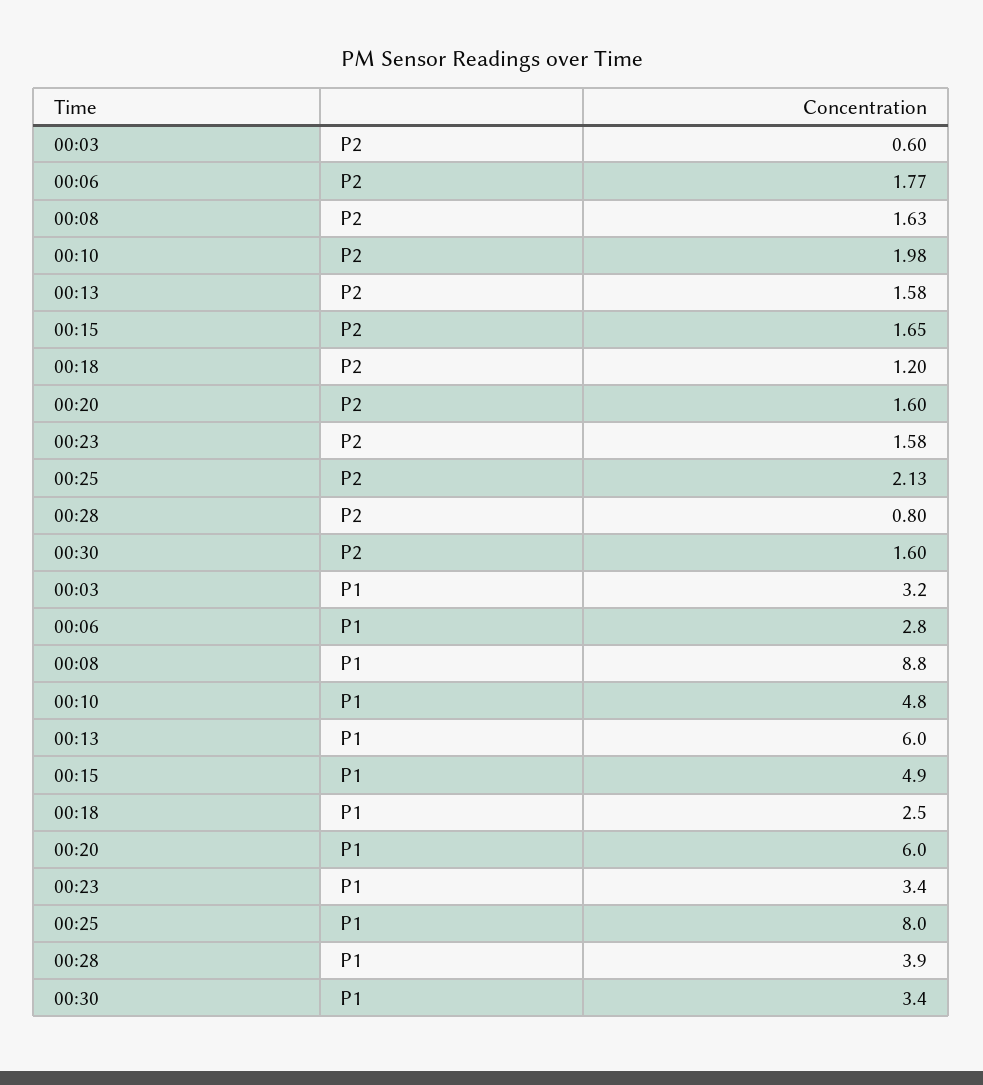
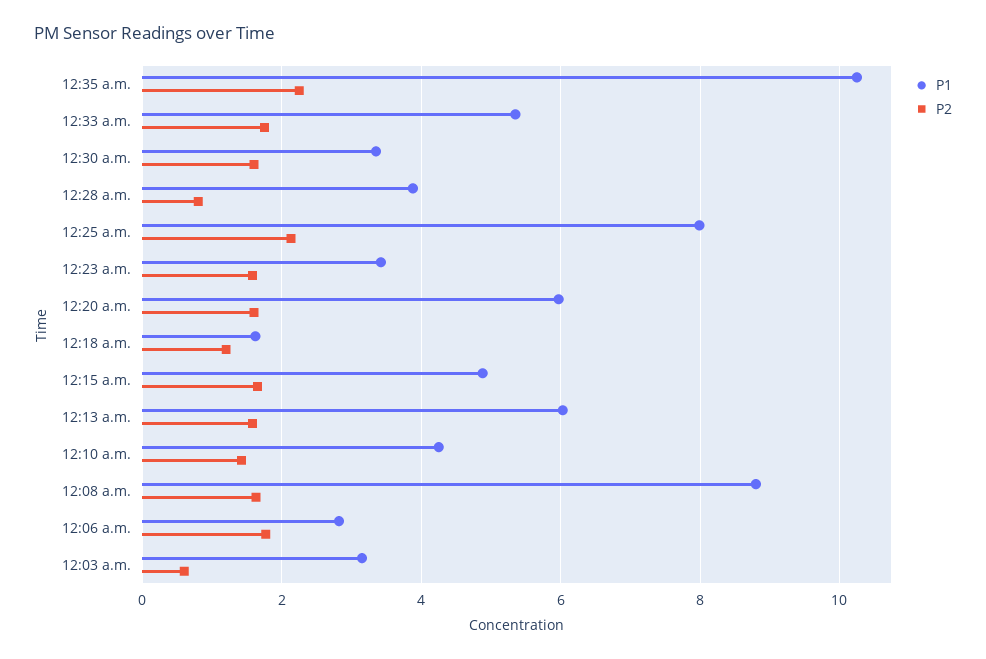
P2, 00:10: 1.98 -> 1.4
P1, 00:10: 4.8 -> 4.2
P1, 00:18: 2.5 -> 1.6
P1, 12:35 a.m.: none -> 10.2
P2, 12:35 a.m.: none -> 2.2
P1, 12:33 a.m.: none -> 5.4
P2, 12:33 a.m.: none -> 1.8

